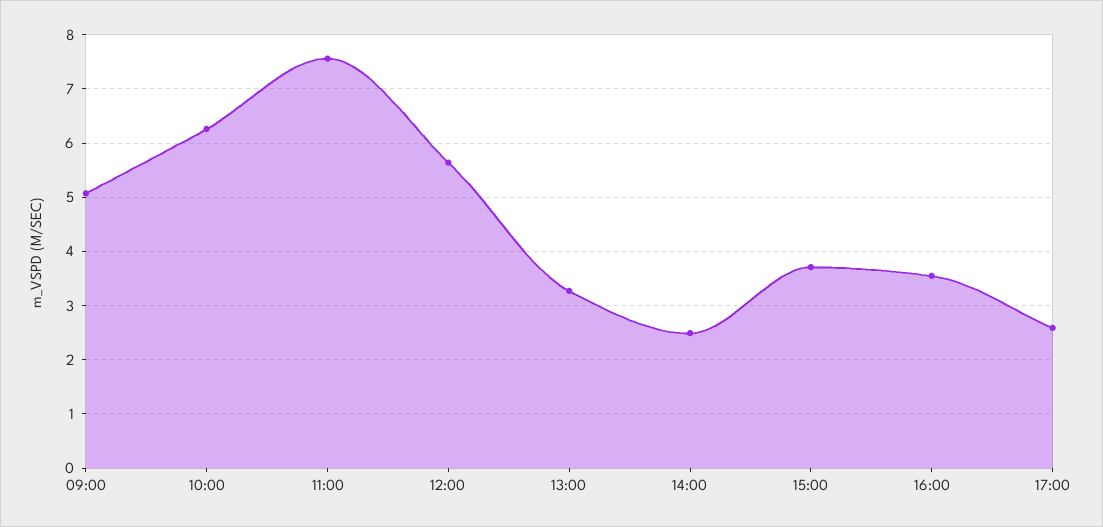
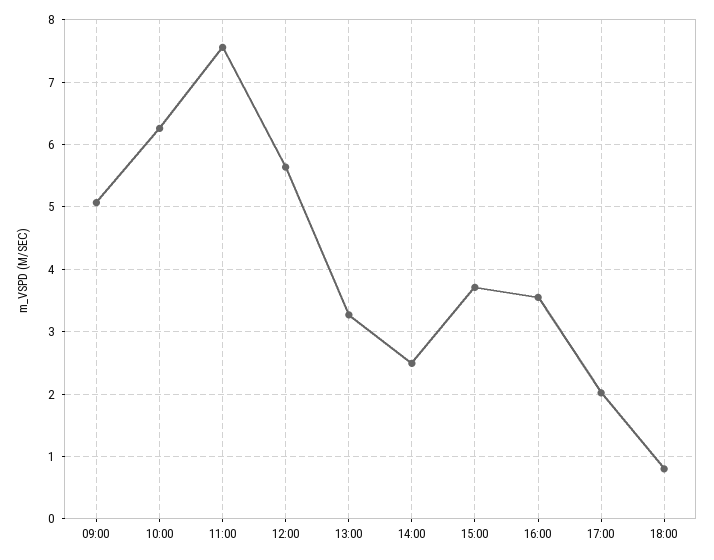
17:00: 2.6 -> 2
18:00: none -> 0.8

